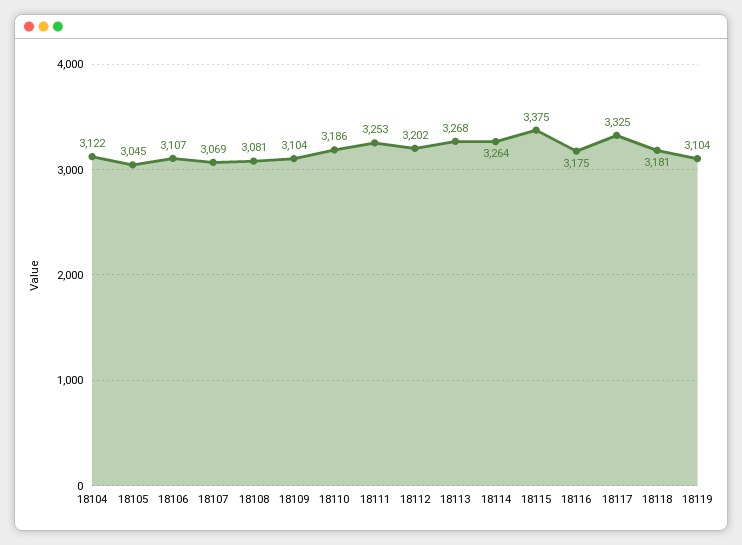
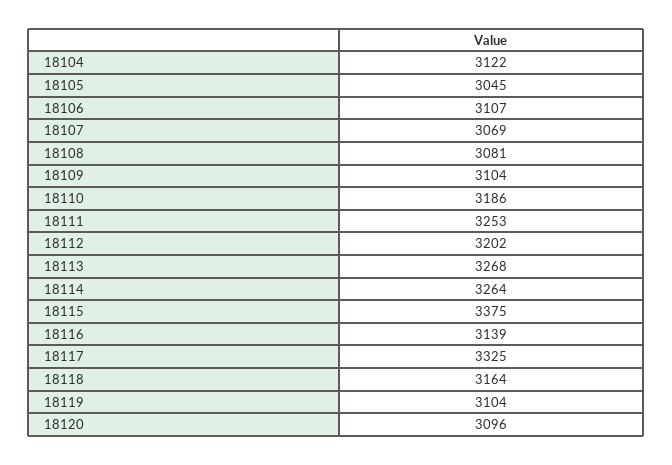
18116: 3175 -> 3139
18118: 3181 -> 3164
18120: none -> 3096

